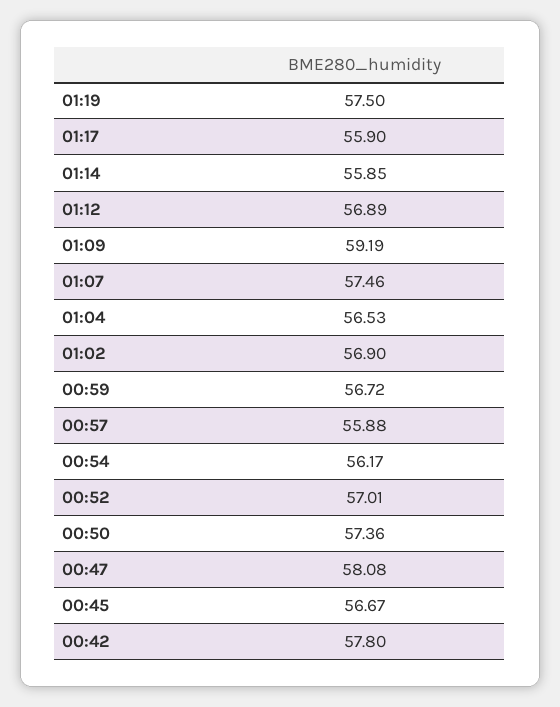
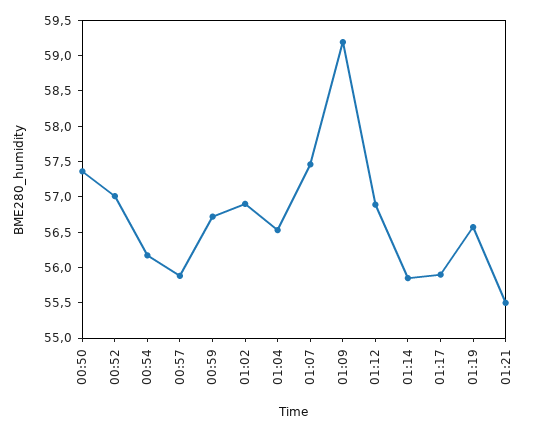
01:19: 57.5 -> 56.5
00:47: 58.08 -> none
00:45: 56.67 -> none
00:42: 57.8 -> none
01:21: none -> 55.5

